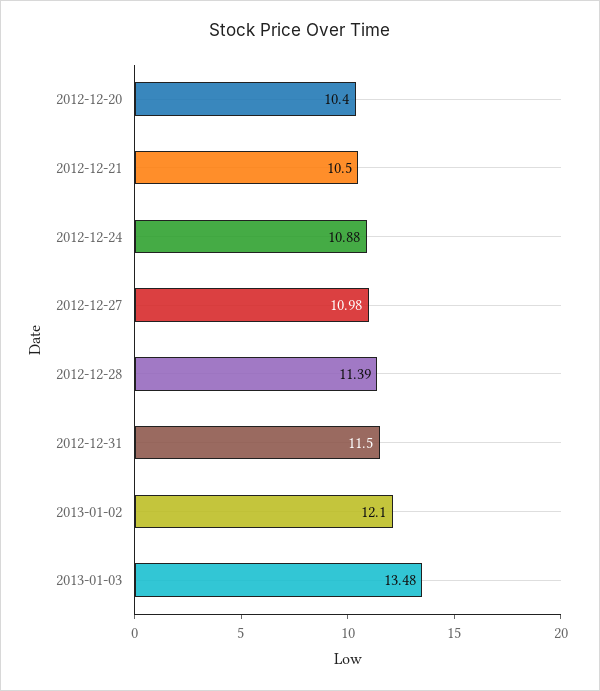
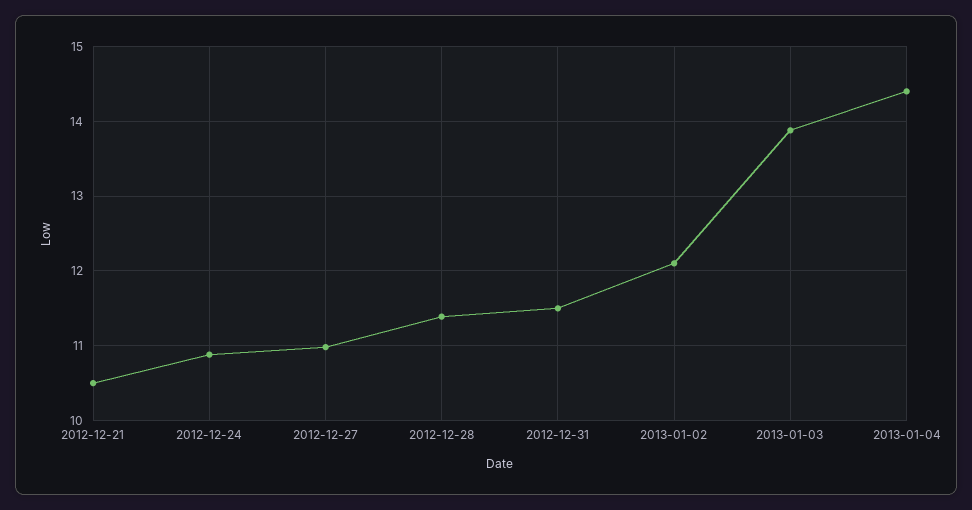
2012-12-20: 10.4 -> none
2013-01-03: 13.48 -> 13.9
2013-01-04: none -> 14.4

